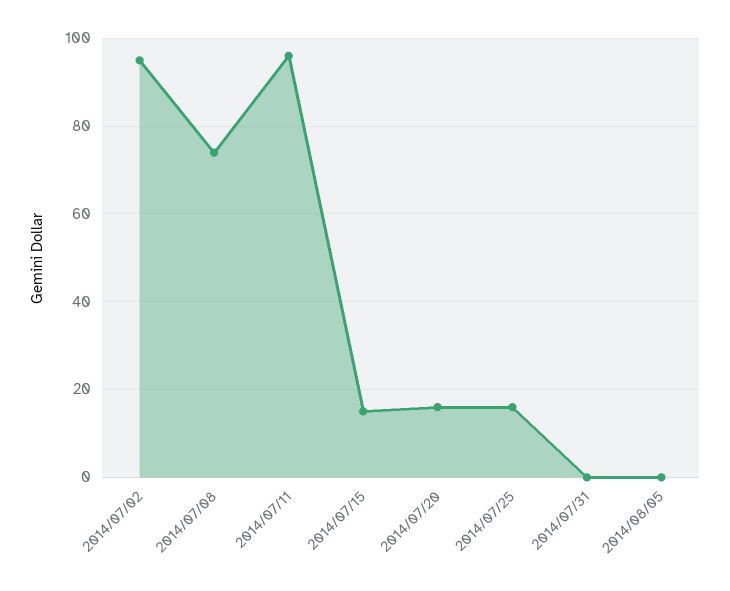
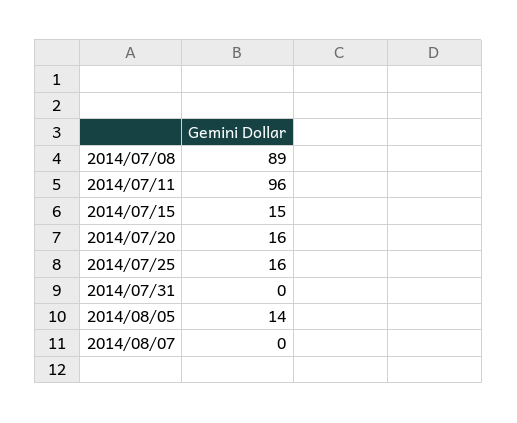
2014/07/02: 95 -> none
2014/07/08: 75 -> 89
2014/08/05: 0 -> 14
2014/08/07: none -> 0

